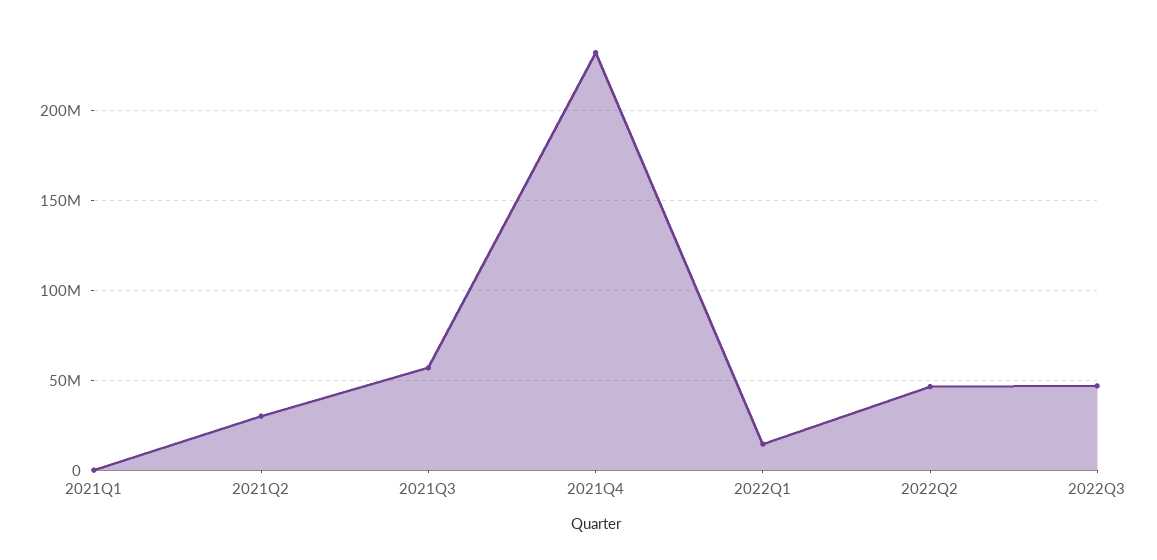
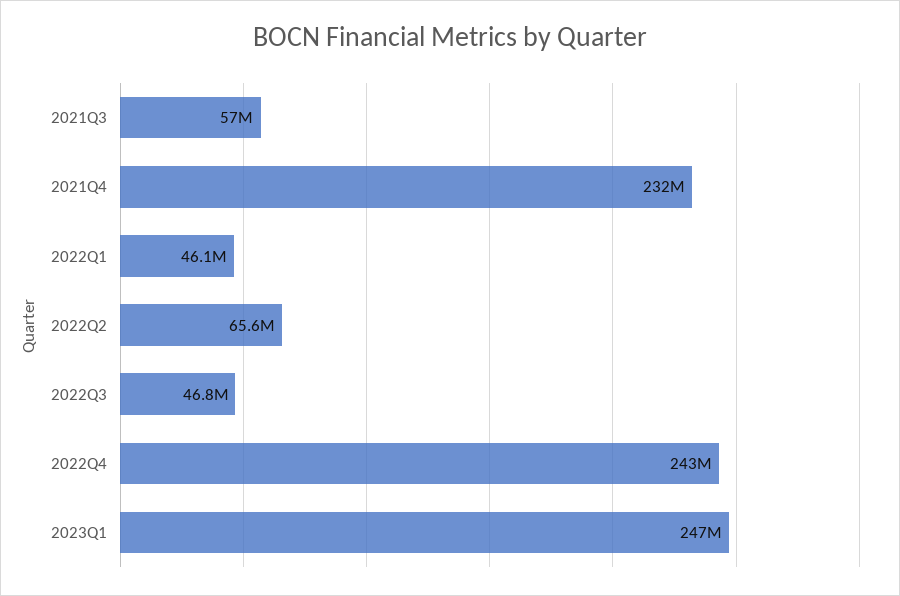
2021Q1: 0 -> none
2021Q2: 30000000 -> none
2022Q1: 15000000 -> 46100000
2022Q2: 45000000 -> 65600000
2022Q4: none -> 243000000
2023Q1: none -> 247000000

